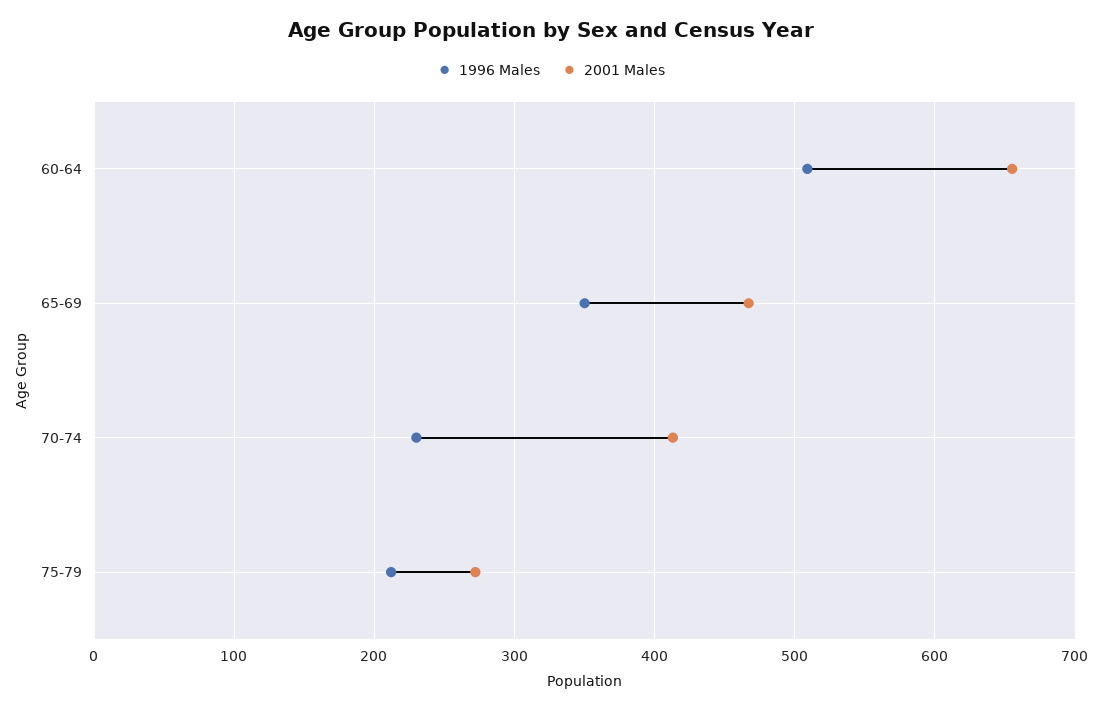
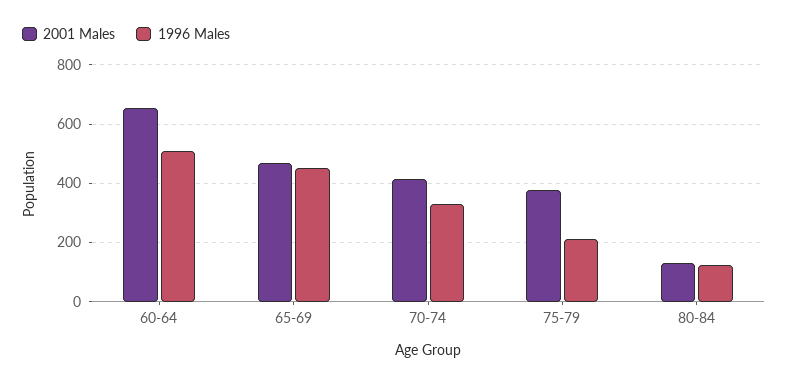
1996 Males, 65-69: 350 -> 450
1996 Males, 70-74: 230 -> 325
2001 Males, 75-79: 270 -> 375
2001 Males, 80-84: none -> 125
1996 Males, 80-84: none -> 125

